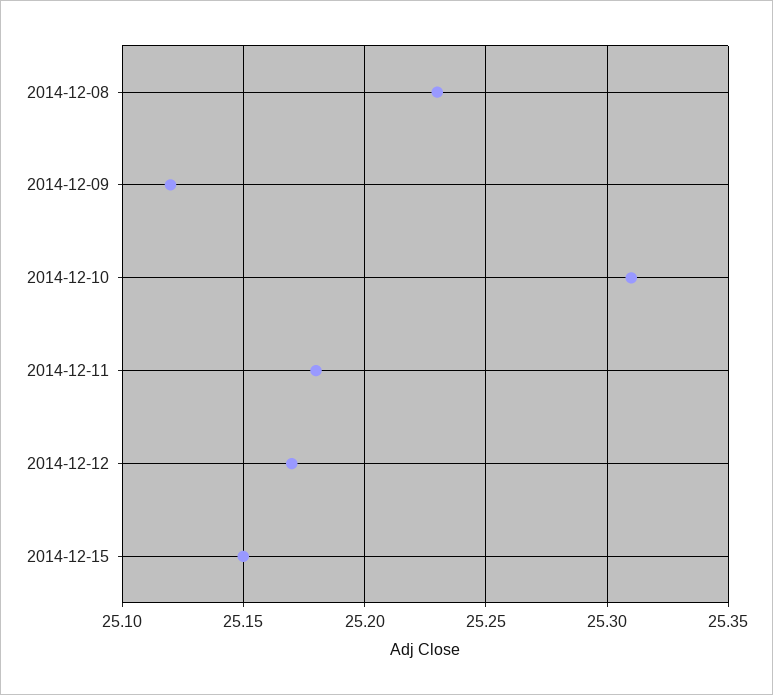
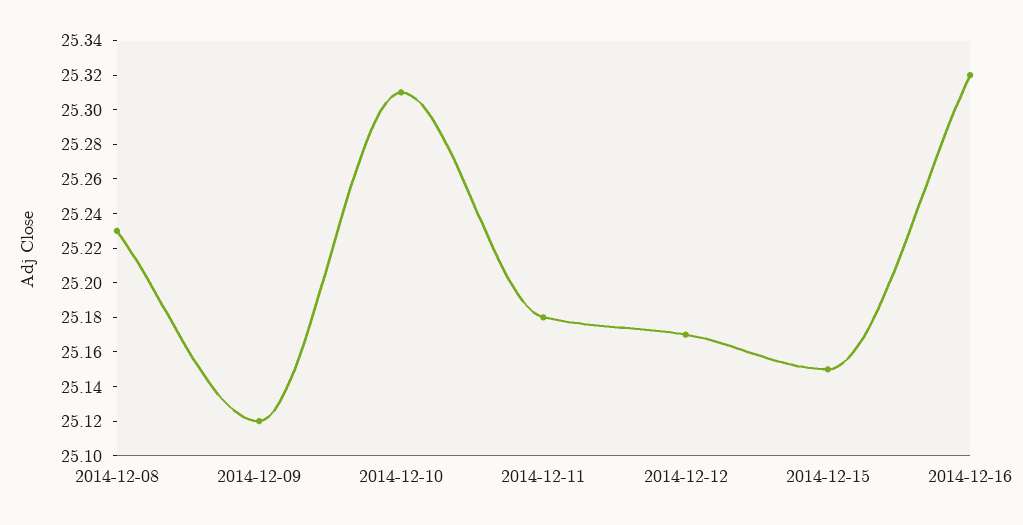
2014-12-16: none -> 25.32

